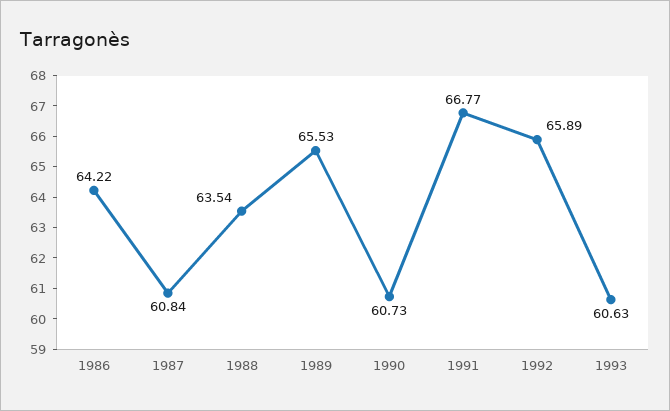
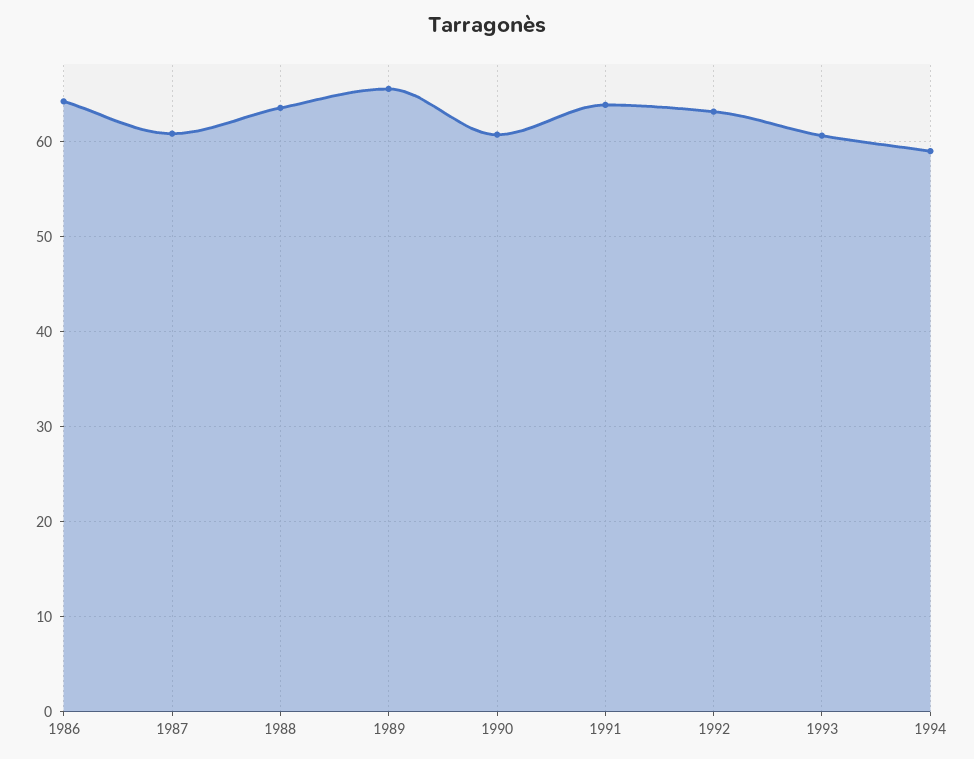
1991: 66.77 -> 64
1992: 65.89 -> 63
1994: none -> 59

